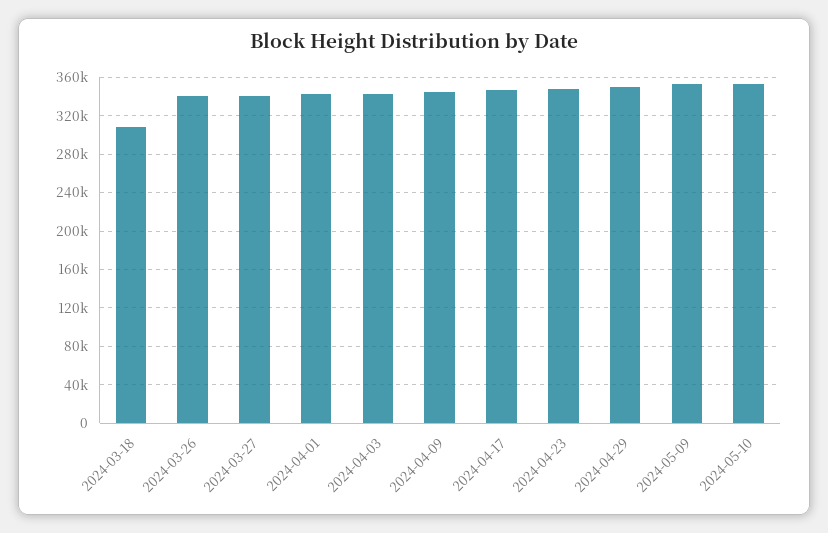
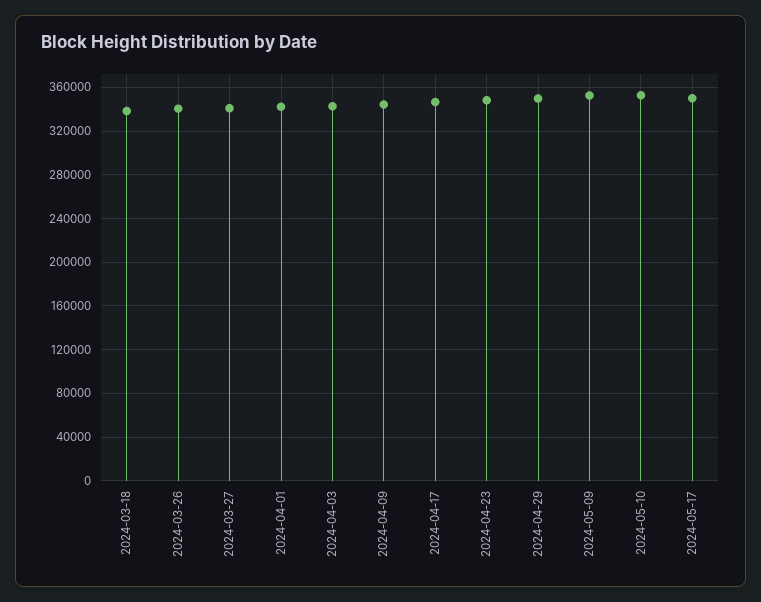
2024-03-18: 310000 -> 340000
2024-05-17: none -> 350000

